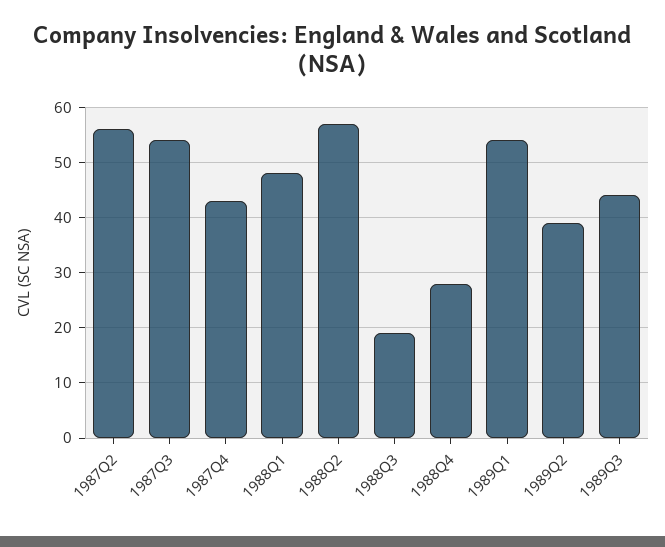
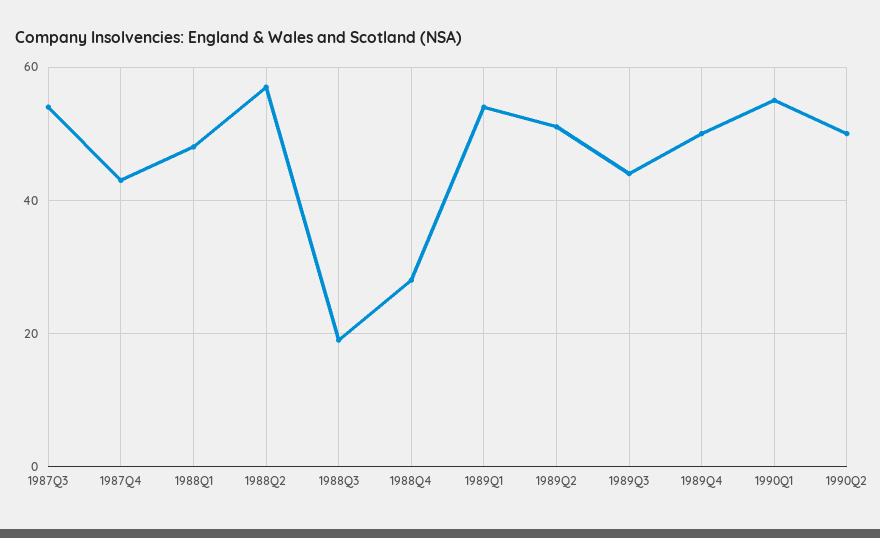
1987Q2: 55 -> none
1989Q2: 40 -> 50
1989Q4: none -> 50
1990Q1: none -> 55
1990Q2: none -> 50

